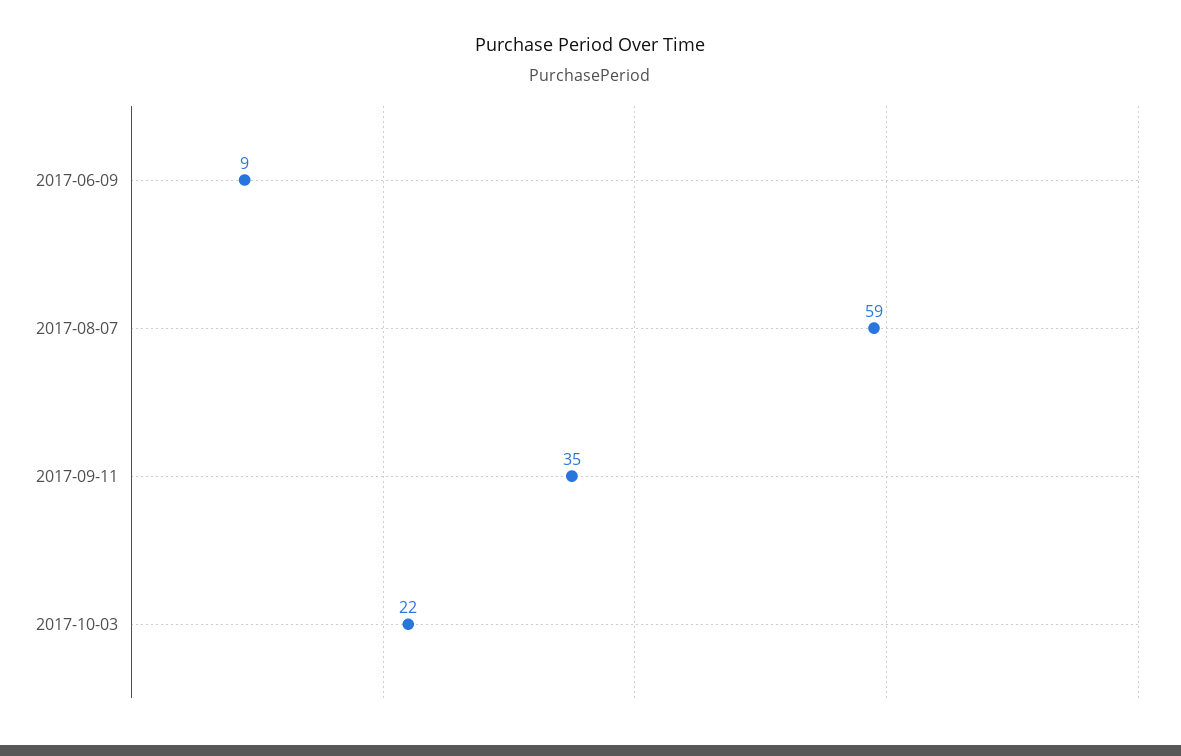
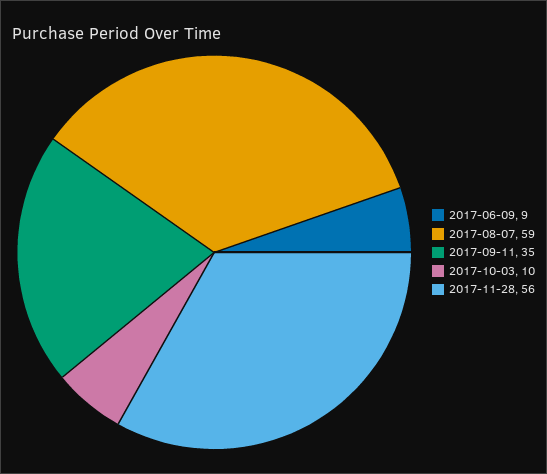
2017-10-03: 22 -> 10
2017-11-28: none -> 56

